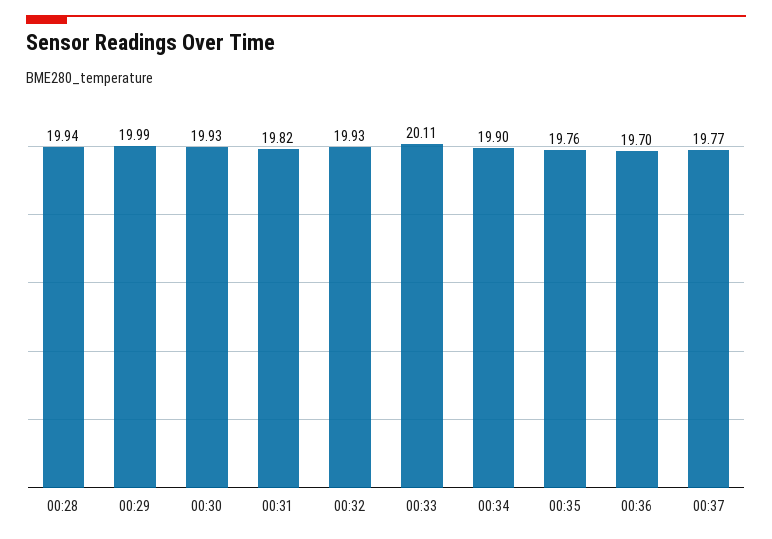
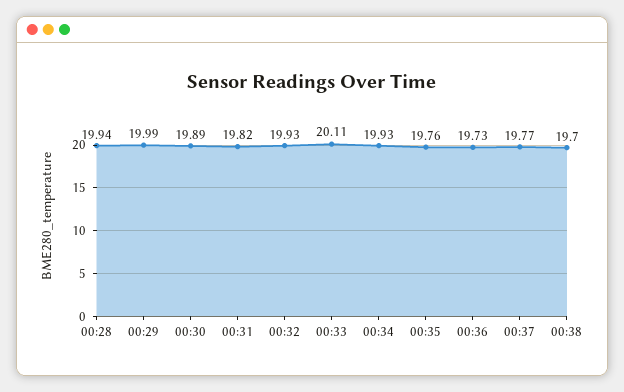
00:30: 19.93 -> 19.89
00:34: 19.9 -> 19.93
00:36: 19.7 -> 19.73
00:38: none -> 19.7

